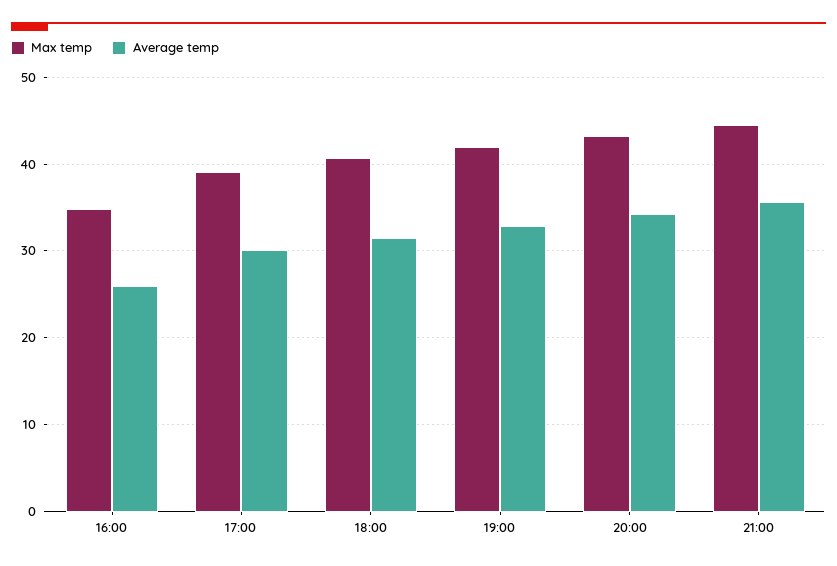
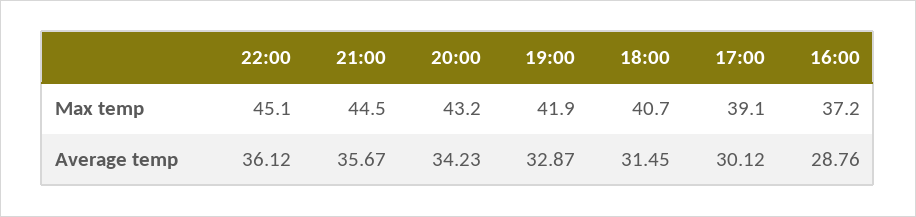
Max temp, 16:00: 35 -> 37.2
Average temp, 16:00: 26 -> 28.76
Max temp, 22:00: none -> 45.1
Average temp, 22:00: none -> 36.12

